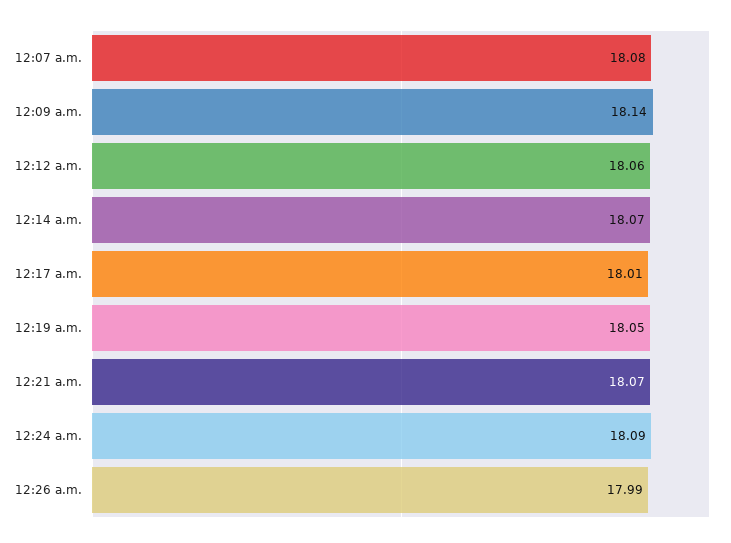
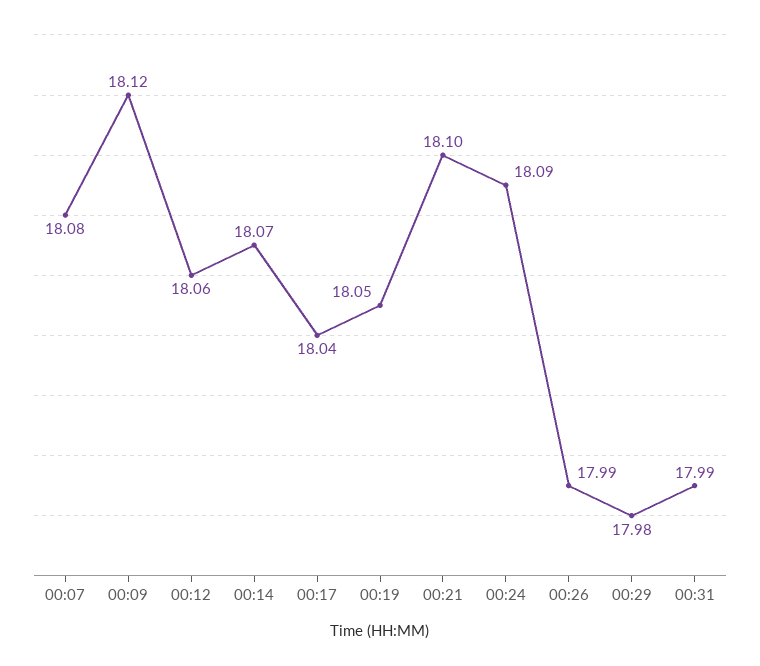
12:09 a.m.: 18.14 -> 18.12
12:17 a.m.: 18.01 -> 18.04
12:21 a.m.: 18.07 -> 18.1
00:29: none -> 17.98
00:31: none -> 17.99

